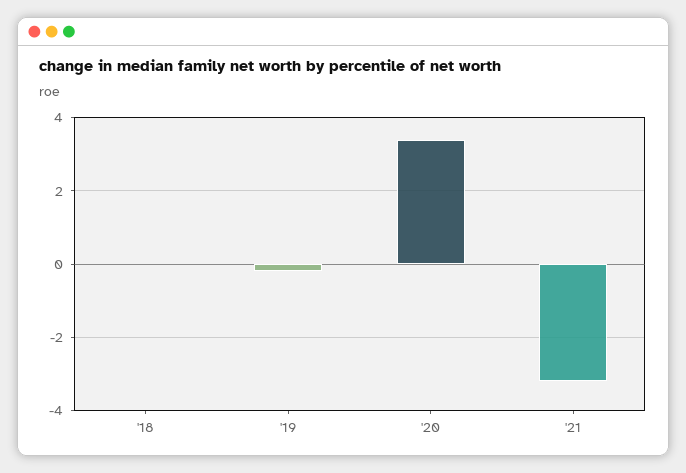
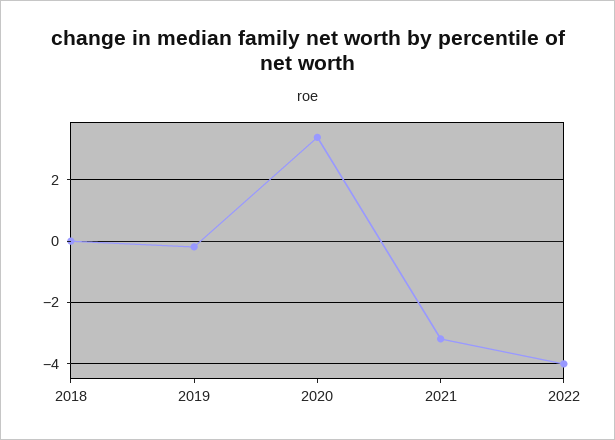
2022: none -> -4

